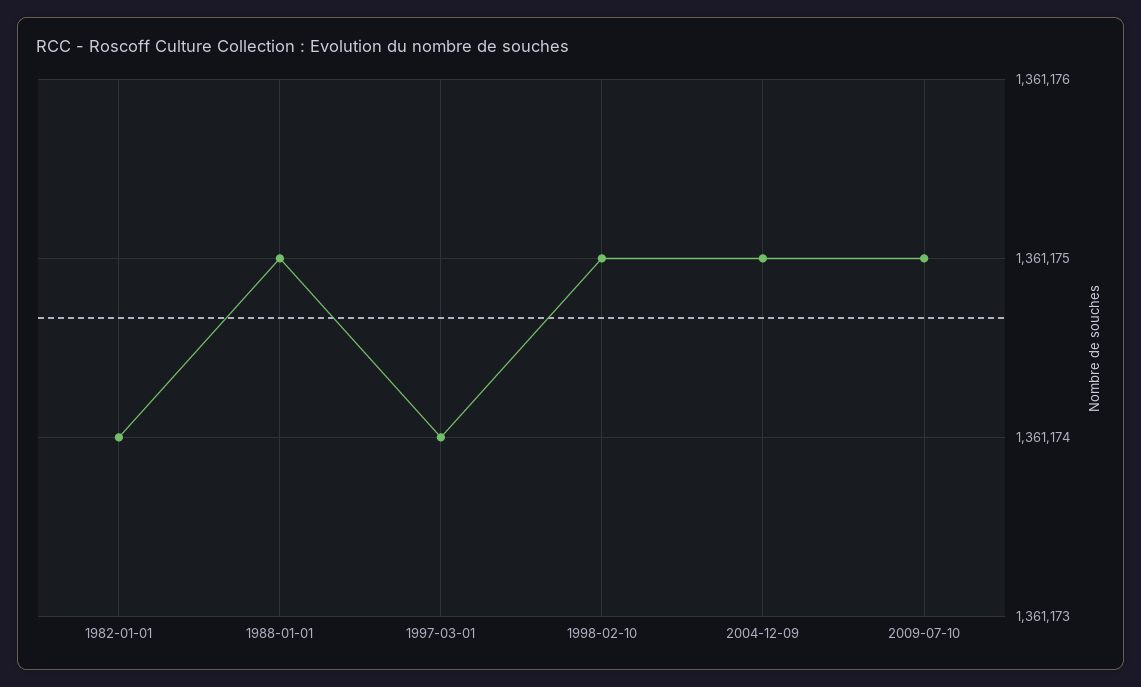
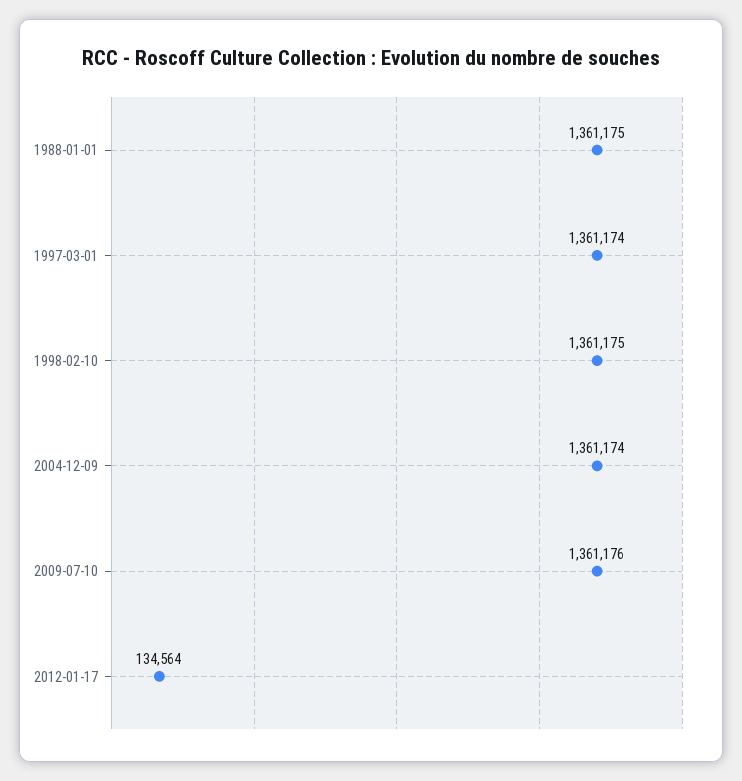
1982-01-01: 1361174 -> none
2004-12-09: 1361175 -> 1361174
2009-07-10: 1361175 -> 1361176
2012-01-17: none -> 134564

